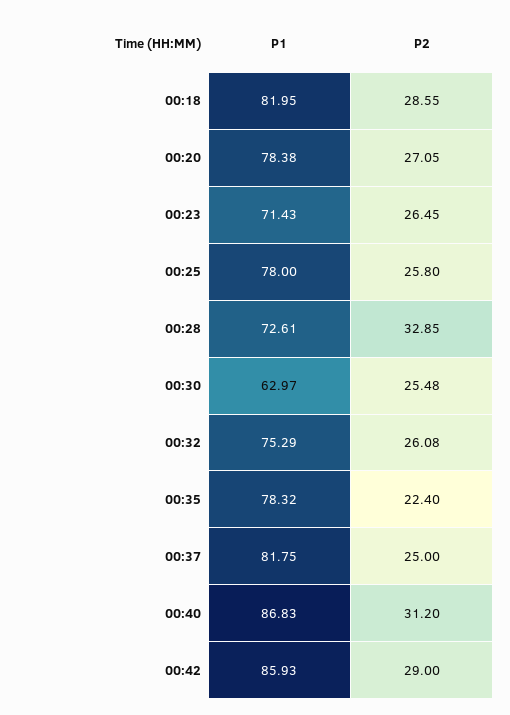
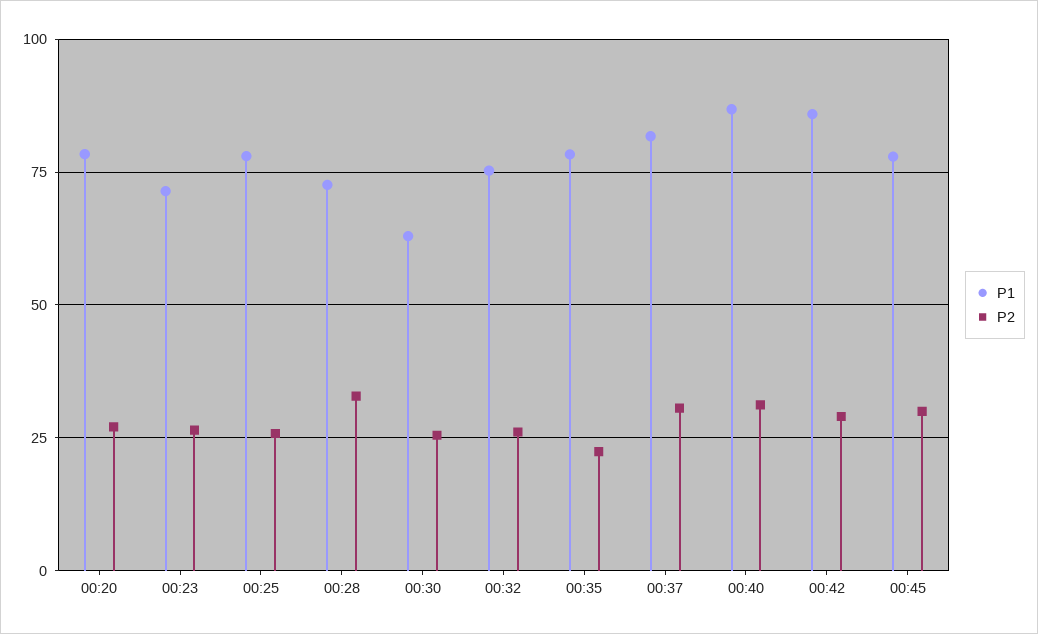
P1, 00:18: 81.95 -> none
P2, 00:18: 28.55 -> none
P2, 00:37: 25 -> 30
P1, 00:45: none -> 77.5
P2, 00:45: none -> 30

